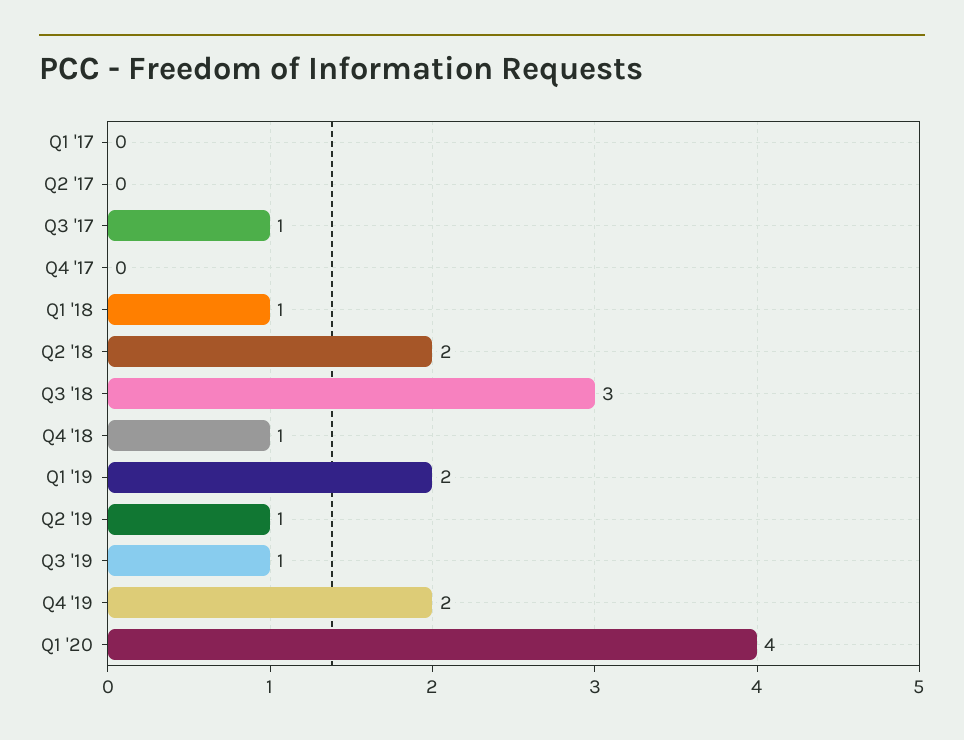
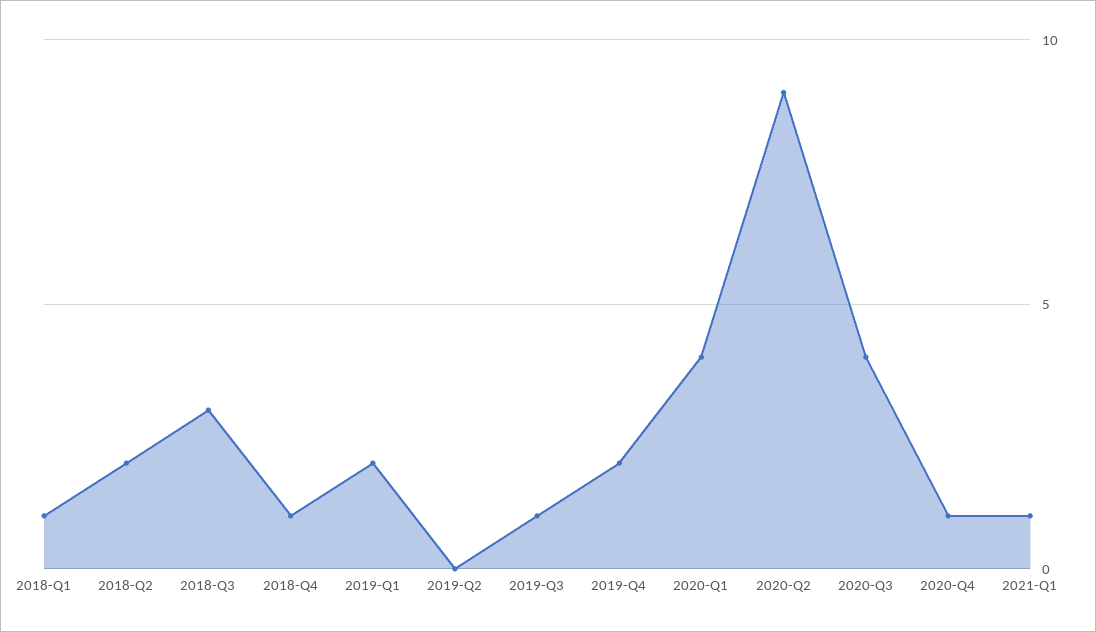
Q1 '17: 0 -> none
Q2 '17: 0 -> none
Q3 '17: 1 -> none
Q4 '17: 0 -> none
Q2 '19: 1 -> 0
2020-Q2: none -> 9
2020-Q3: none -> 4
2020-Q4: none -> 1
2021-Q1: none -> 1

